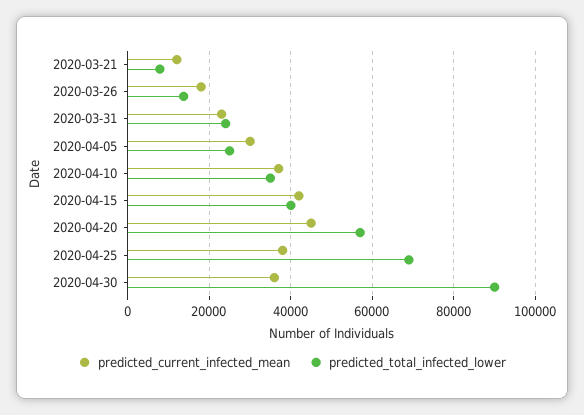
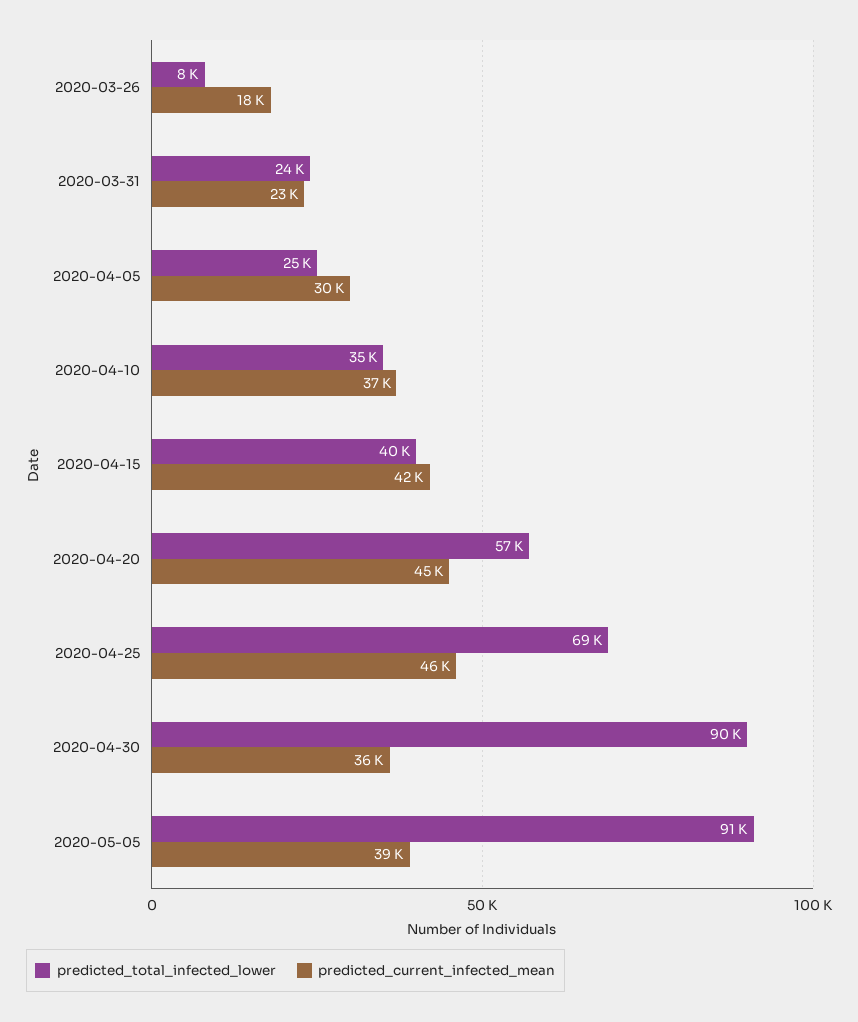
predicted_current_infected_mean, 2020-03-21: 12000 -> none
predicted_total_infected_lower, 2020-03-21: 8000 -> none
predicted_total_infected_lower, 2020-03-26: 14000 -> 8000
predicted_current_infected_mean, 2020-04-25: 38000 -> 46000
predicted_total_infected_lower, 2020-05-05: none -> 91000
predicted_current_infected_mean, 2020-05-05: none -> 39000

